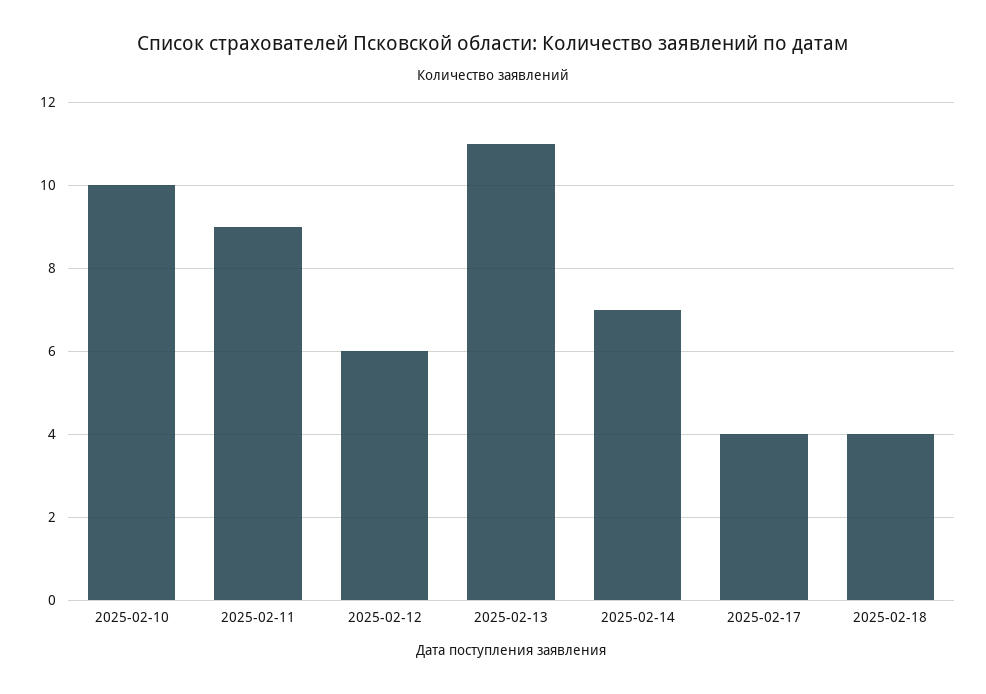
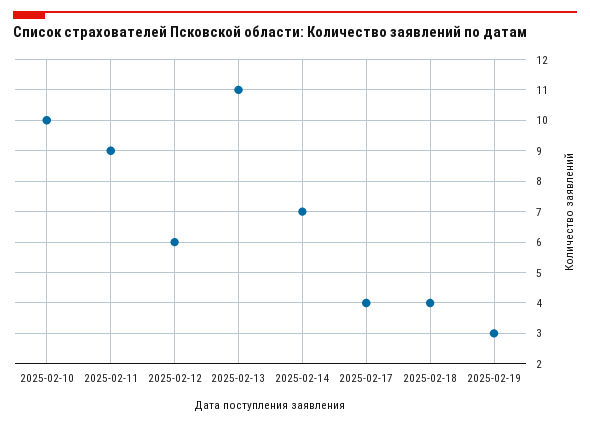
2025-02-19: none -> 3

